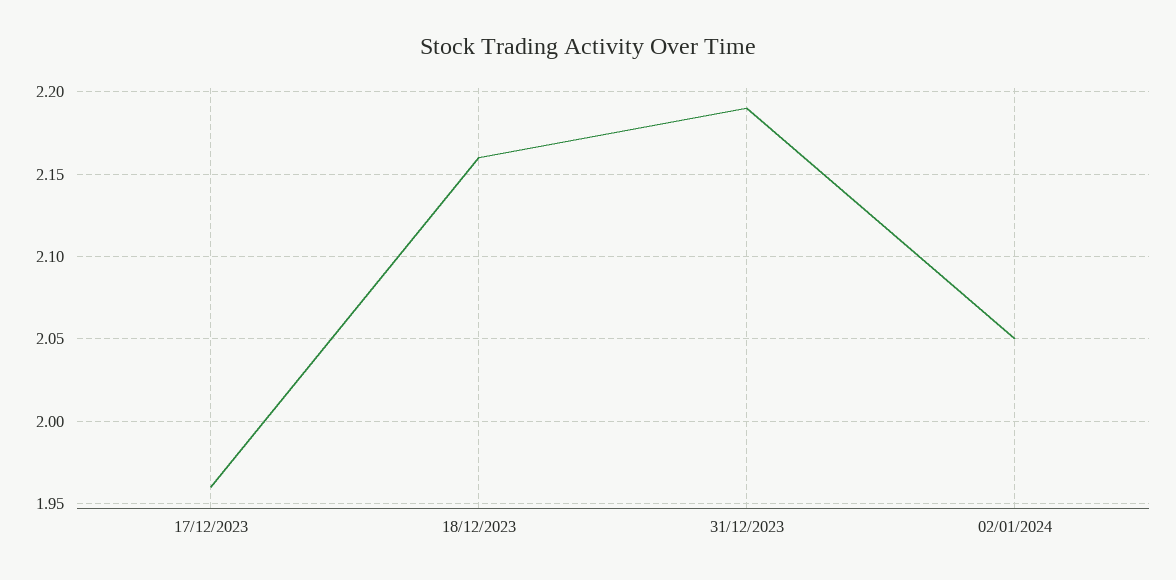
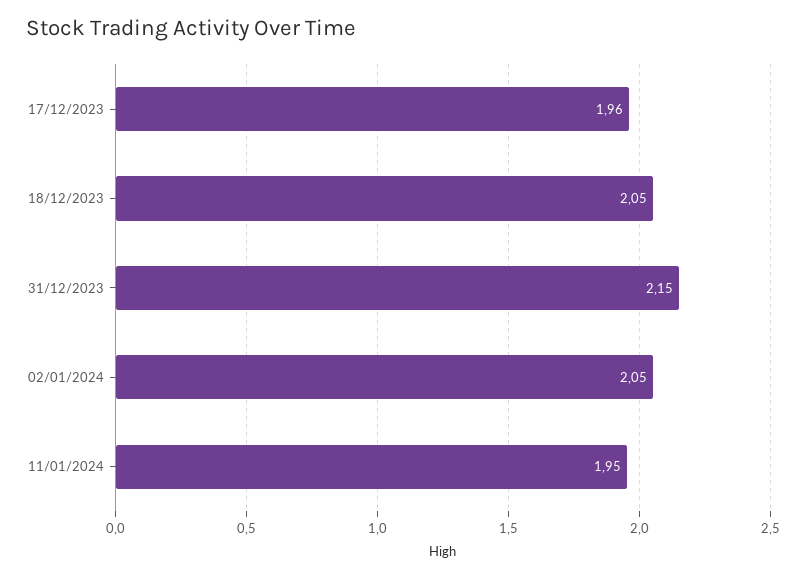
18/12/2023: 2.16 -> 2.05
31/12/2023: 2.19 -> 2.15
11/01/2024: none -> 1.95

